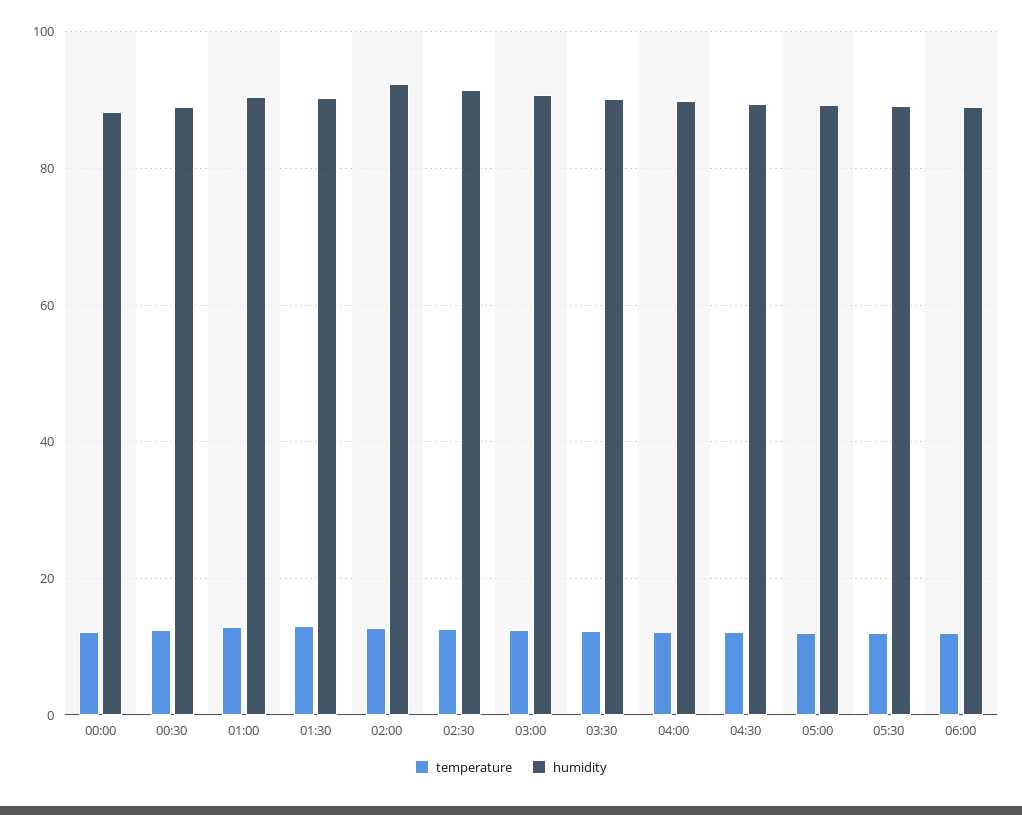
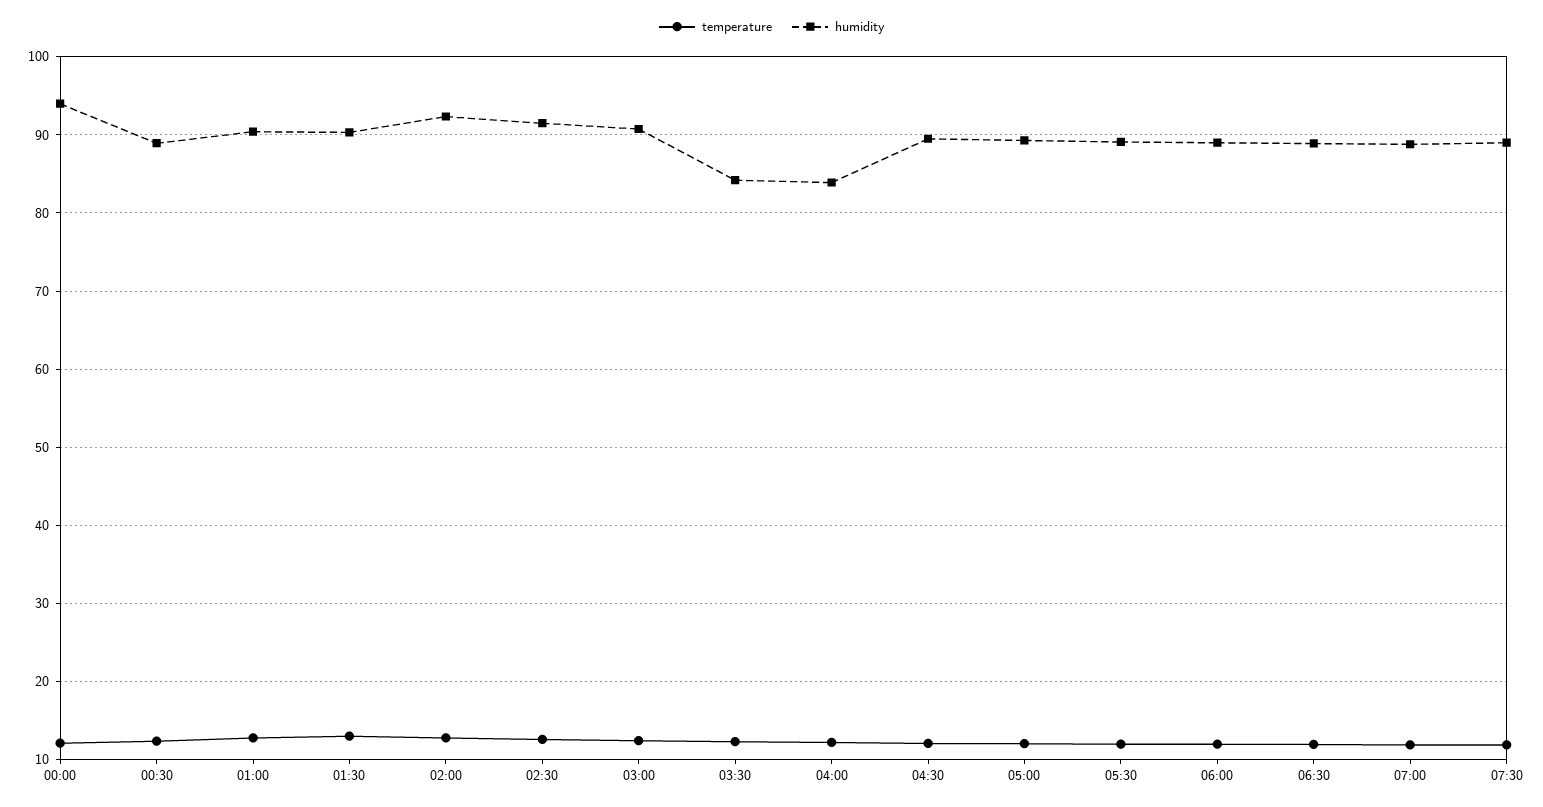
humidity, 00:00: 88 -> 94
humidity, 03:30: 90 -> 84
humidity, 04:00: 90 -> 84
temperature, 06:30: none -> 12
humidity, 06:30: none -> 89
temperature, 07:00: none -> 12
humidity, 07:00: none -> 89
temperature, 07:30: none -> 12
humidity, 07:30: none -> 89

